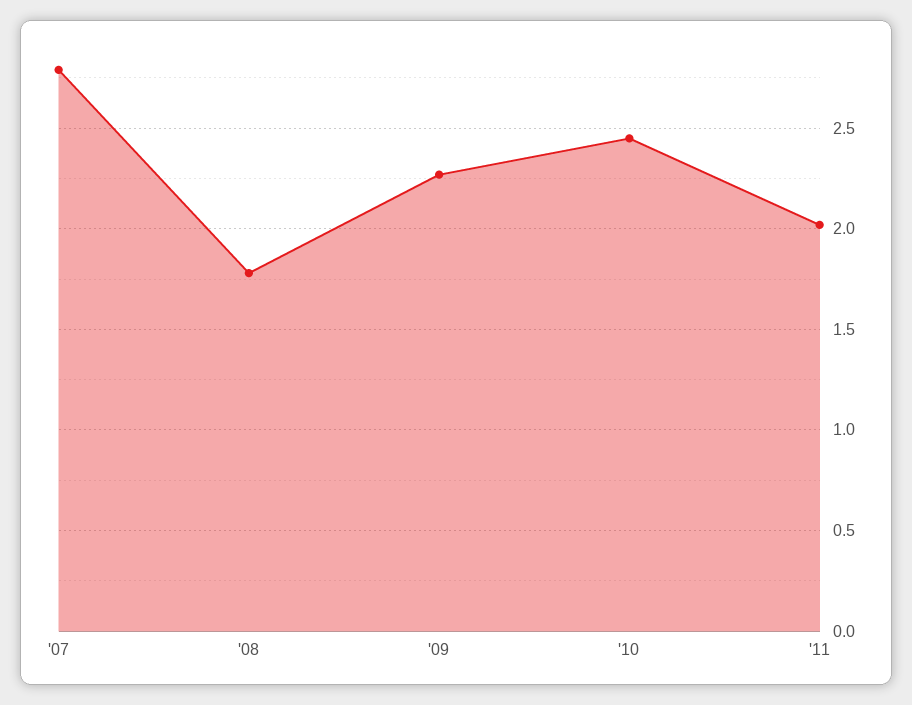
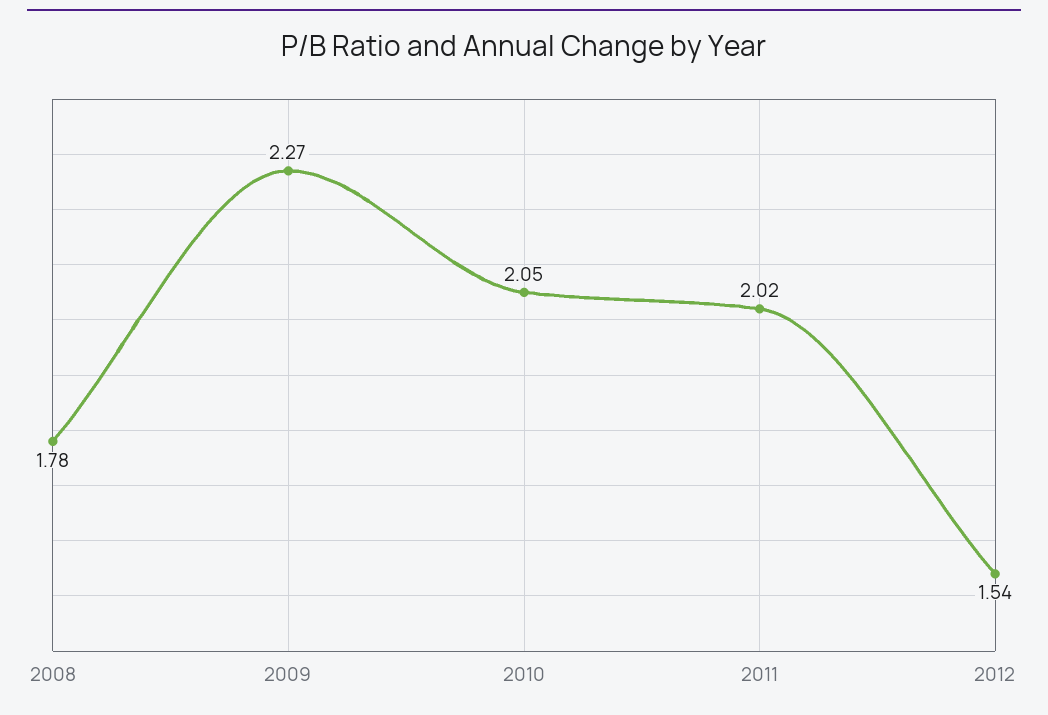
'07: 2.8 -> none
'10: 2.45 -> 2.05
2012: none -> 1.54

